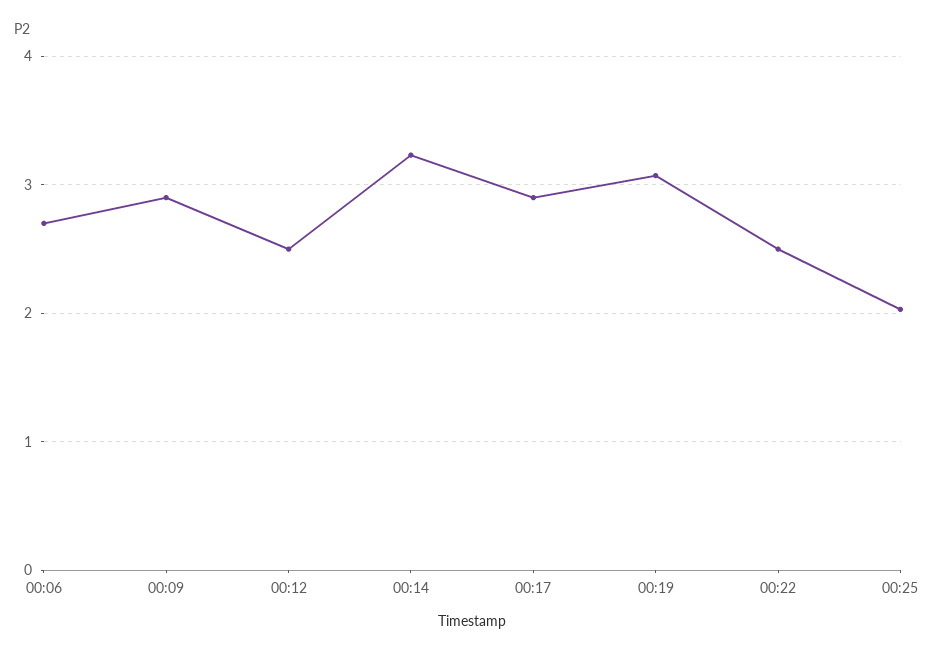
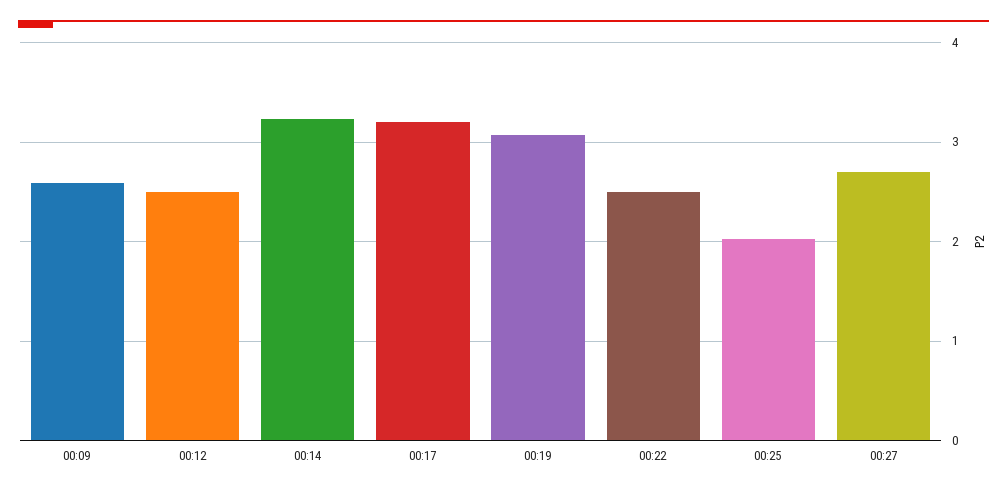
00:06: 2.7 -> none
00:09: 2.9 -> 2.6
00:17: 2.9 -> 3.2
00:27: none -> 2.7

